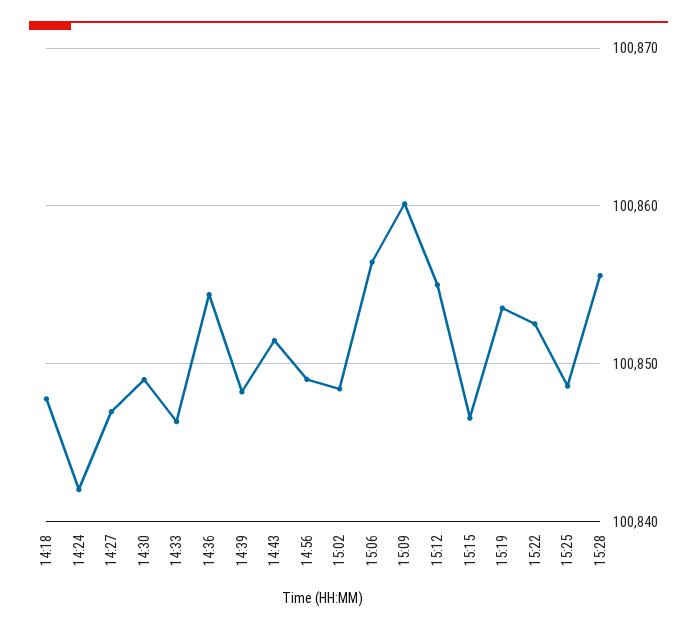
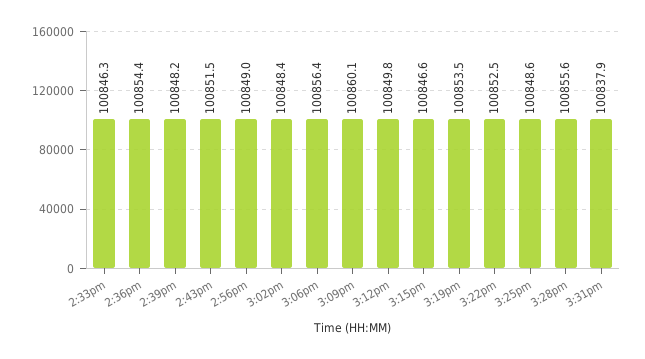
14:18: 100848 -> none
14:24: 100842 -> none
14:27: 100847 -> none
14:30: 100849 -> none
15:12: 100855 -> 100849.8
3:31pm: none -> 100837.9

